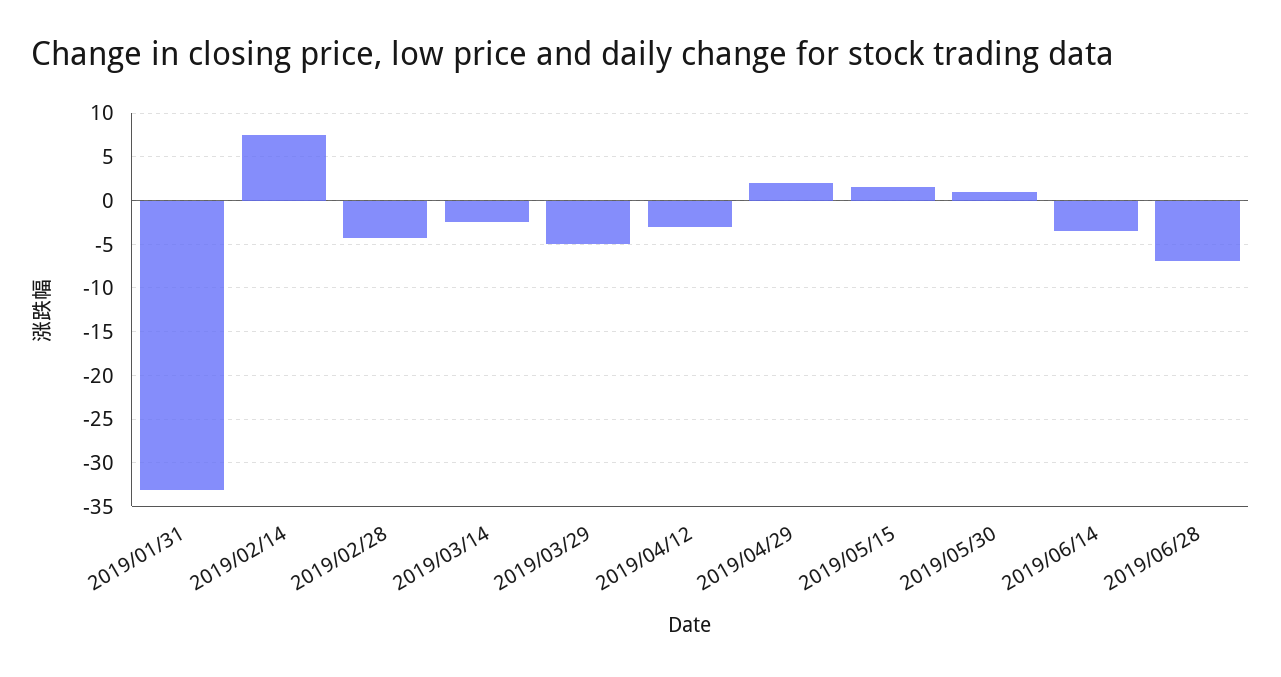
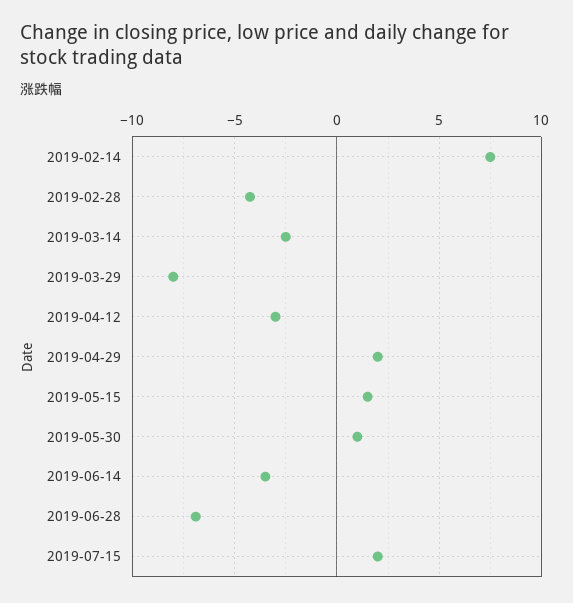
2019/01/31: -33 -> none
2019/03/29: -5 -> -8
2019-07-15: none -> 2

